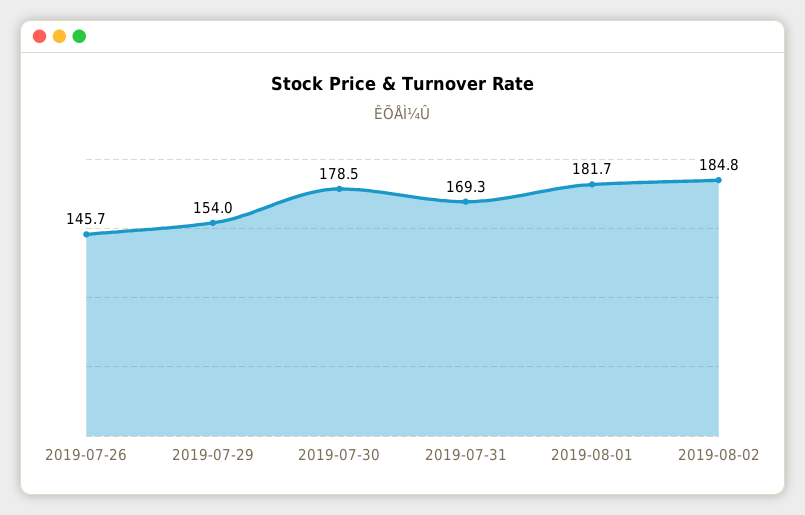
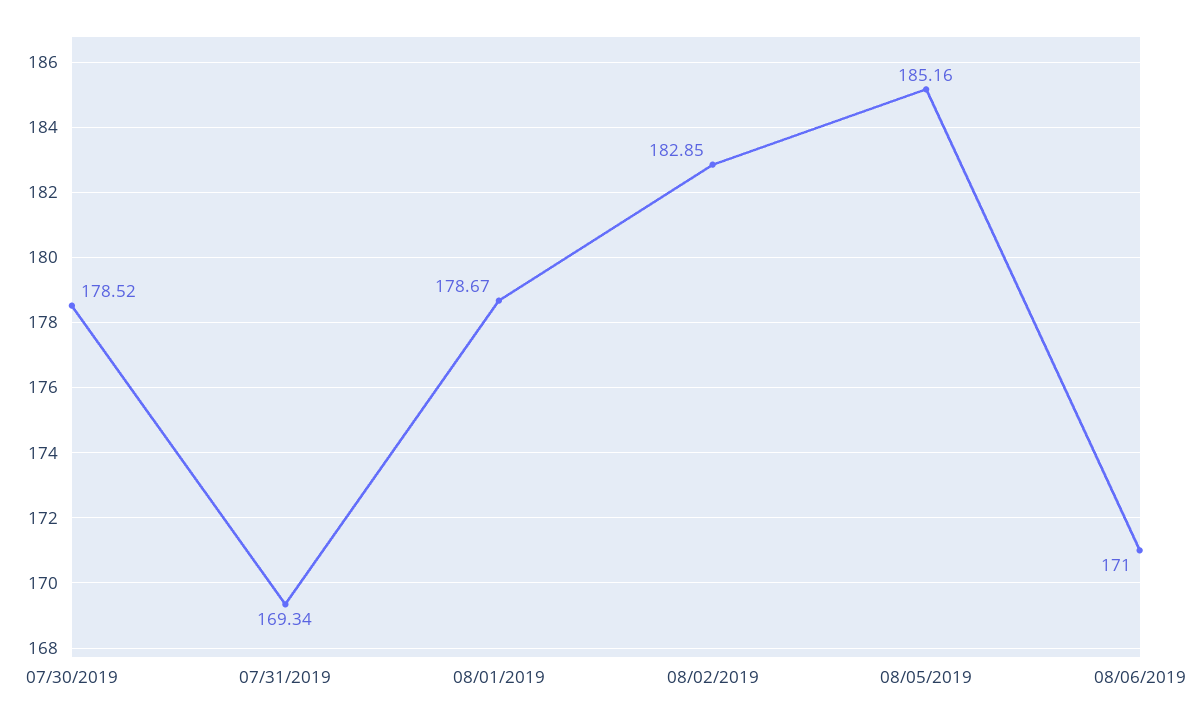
2019-07-26: 145.7 -> none
2019-07-29: 154 -> none
2019-08-01: 181.7 -> 178.67
2019-08-02: 184.8 -> 182.85
08/05/2019: none -> 185.16
08/06/2019: none -> 171

